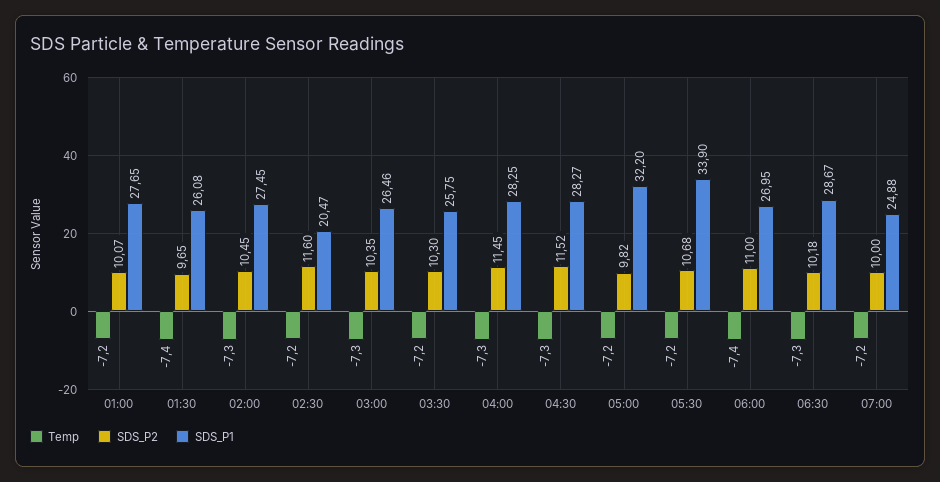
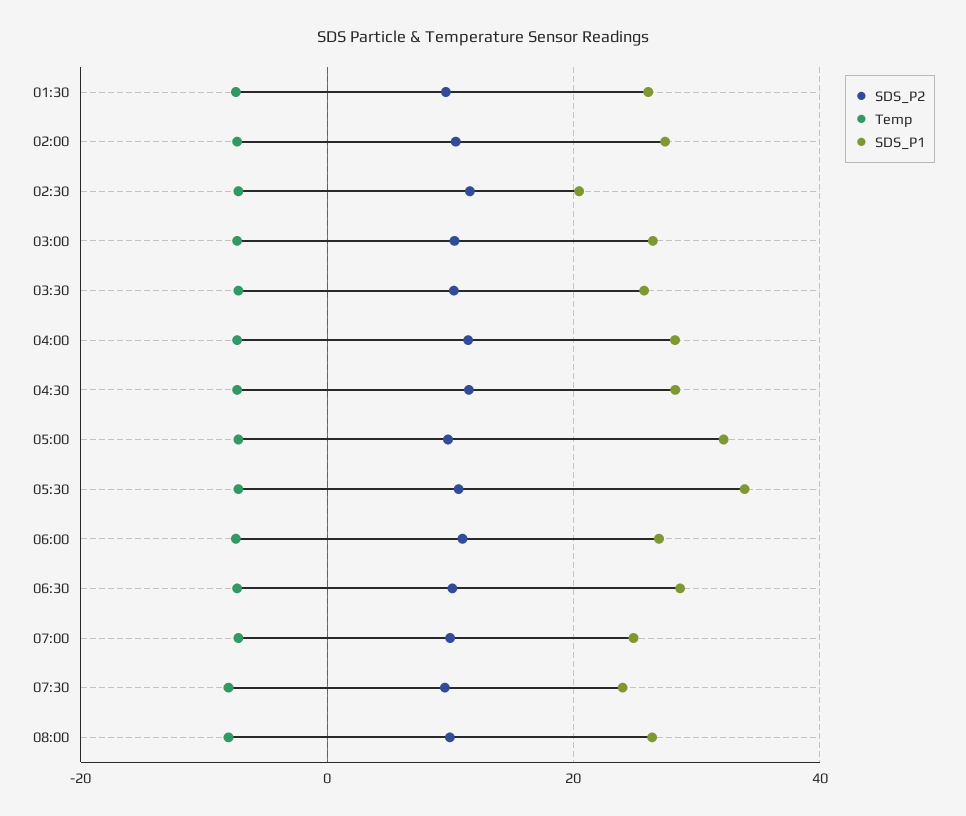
Temp, 01:00: -7.2 -> none
SDS_P2, 01:00: 10.07 -> none
SDS_P1, 01:00: 27.65 -> none
SDS_P2, 07:30: none -> 10
Temp, 07:30: none -> -8
SDS_P1, 07:30: none -> 24
SDS_P2, 08:00: none -> 10
Temp, 08:00: none -> -8
SDS_P1, 08:00: none -> 26

